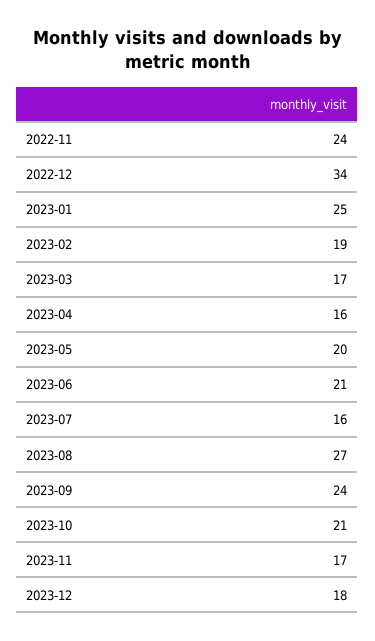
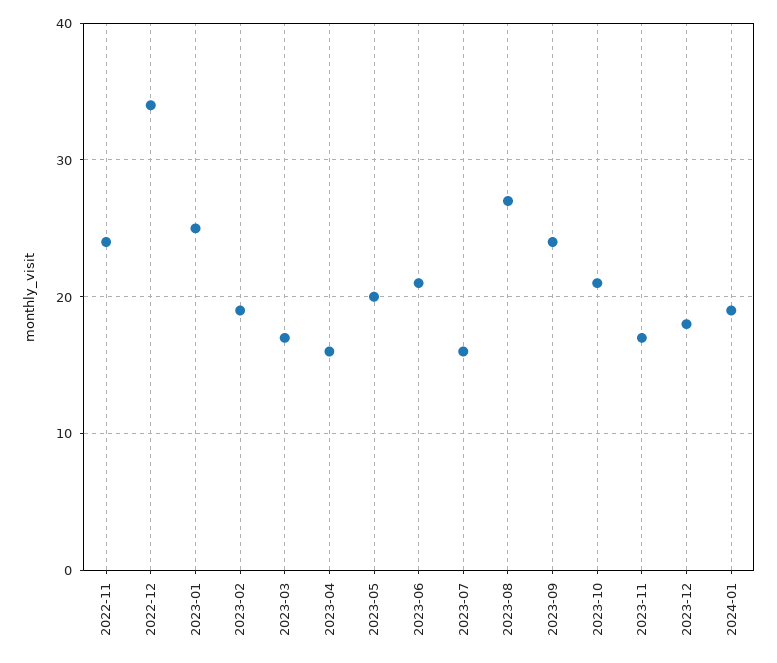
2024-01: none -> 19

